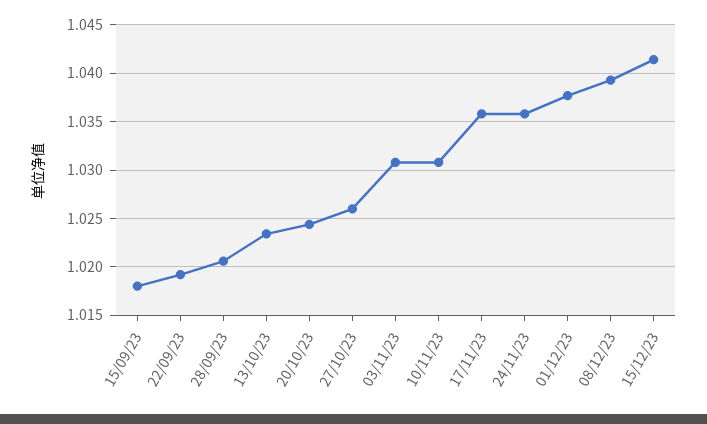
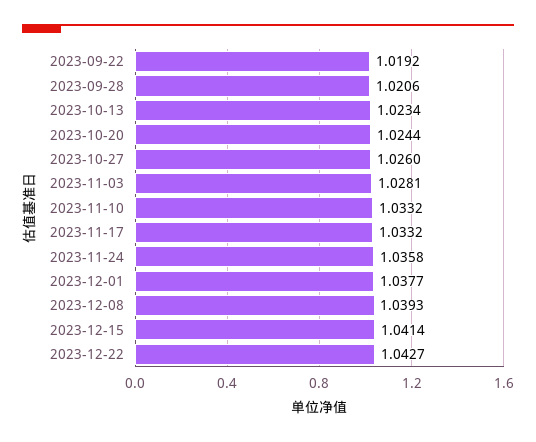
15/09/23: 1.018 -> none
03/11/23: 1.031 -> 1.0281
10/11/23: 1.031 -> 1.0332
17/11/23: 1.036 -> 1.0332
2023-12-22: none -> 1.0427

